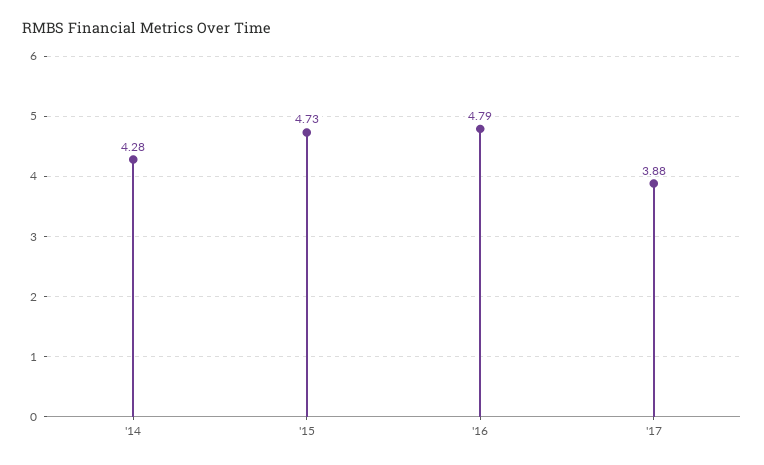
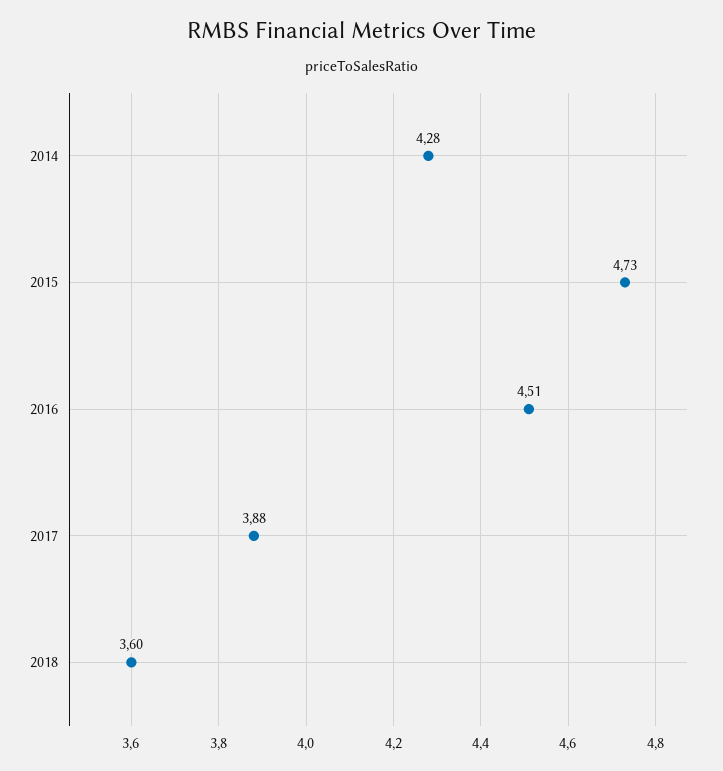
'16: 4.79 -> 4.51
2018: none -> 3.6

